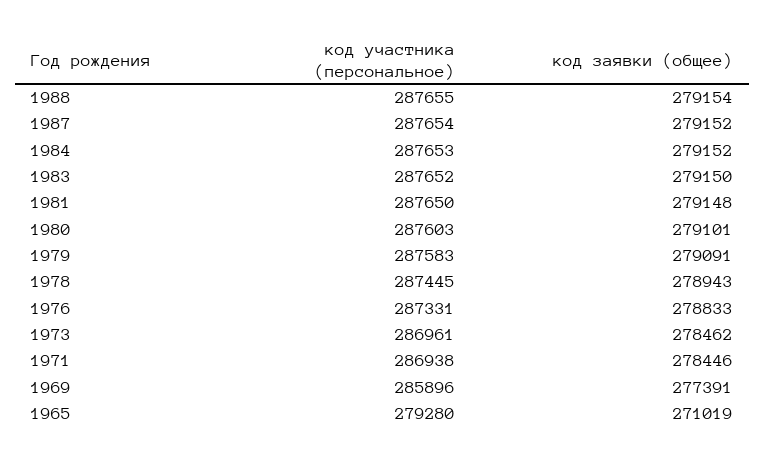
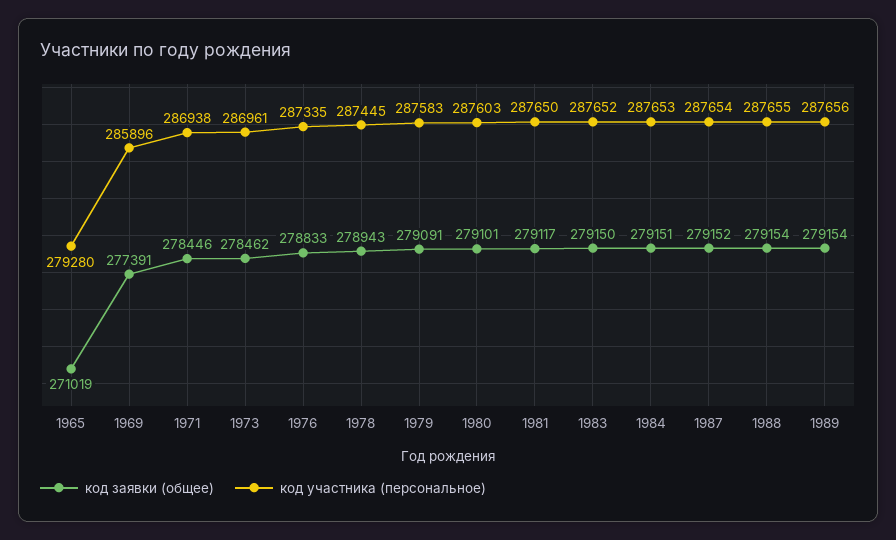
код заявки (общее), 1984: 279152 -> 279151
код заявки (общее), 1981: 279148 -> 279117
код участника (персональное), 1976: 287331 -> 287335
код заявки (общее), 1989: none -> 279154
код участника (персональное), 1989: none -> 287656

